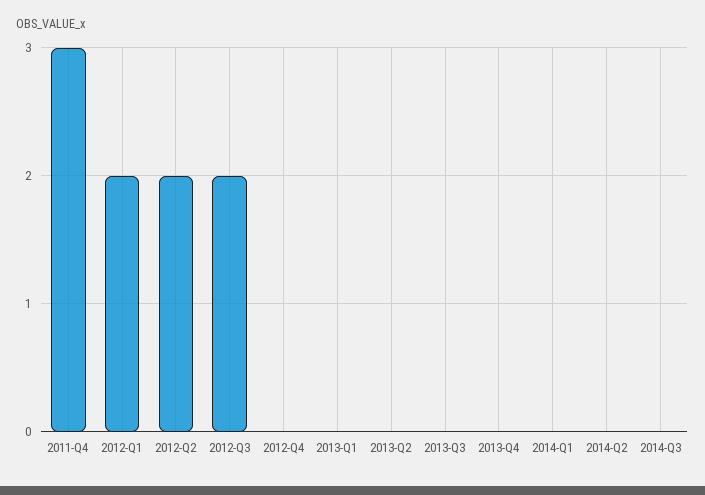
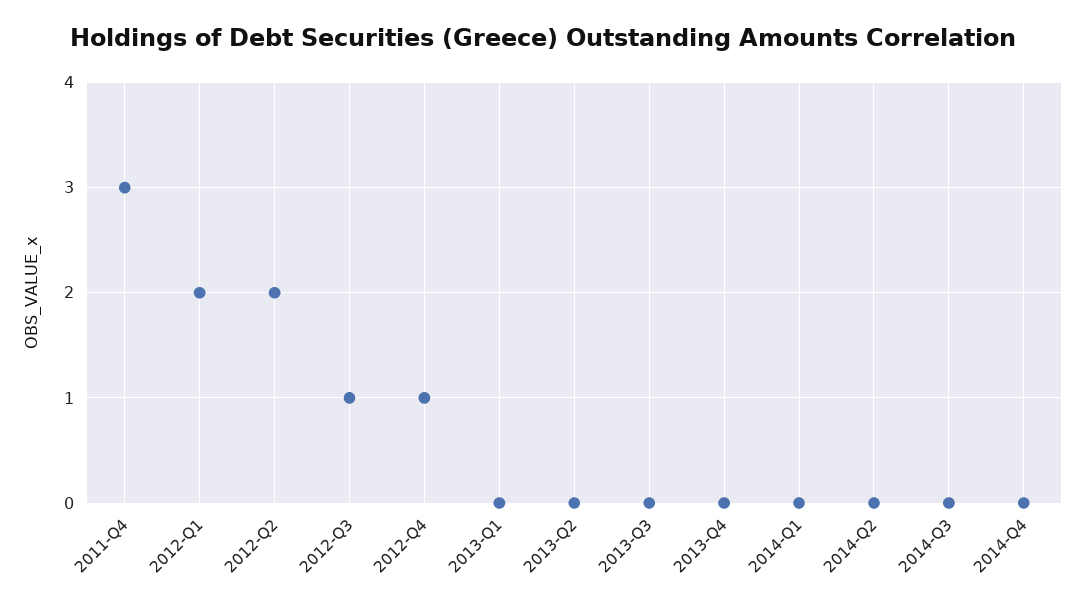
2012-Q3: 2 -> 1
2012-Q4: 0 -> 1
2014-Q4: none -> 0

